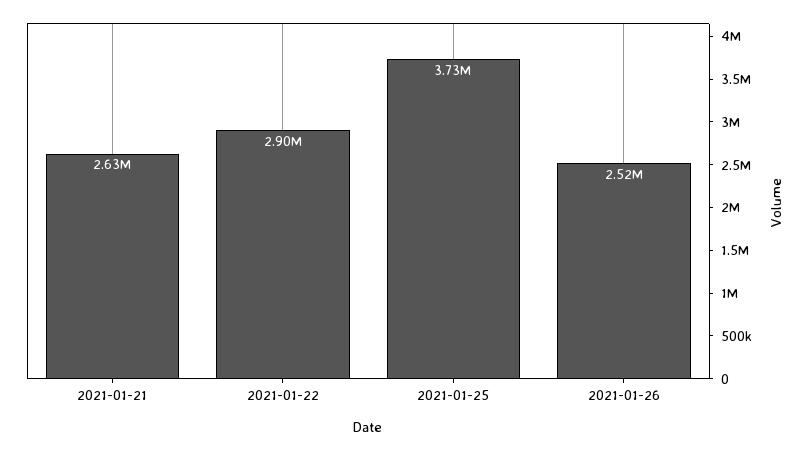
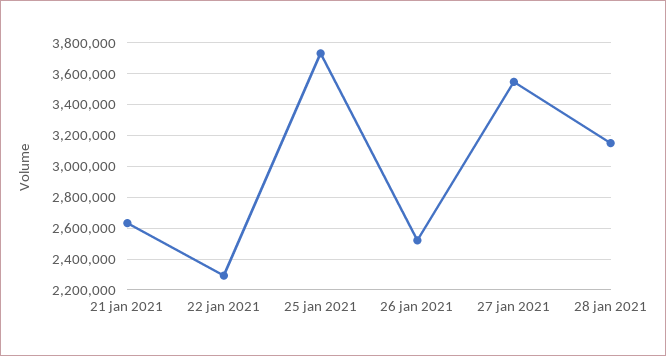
2021-01-22: 2900000 -> 2300000
27 jan 2021: none -> 3550000
28 jan 2021: none -> 3150000

